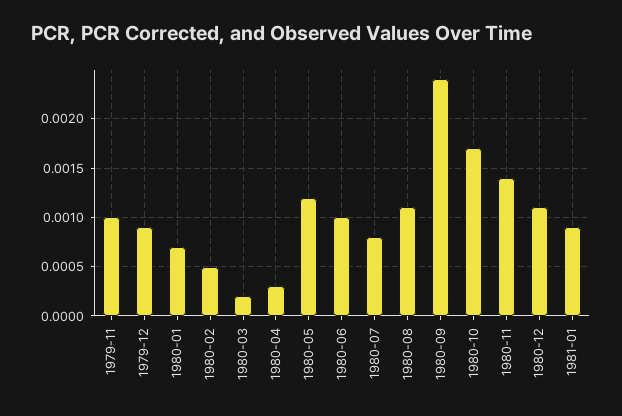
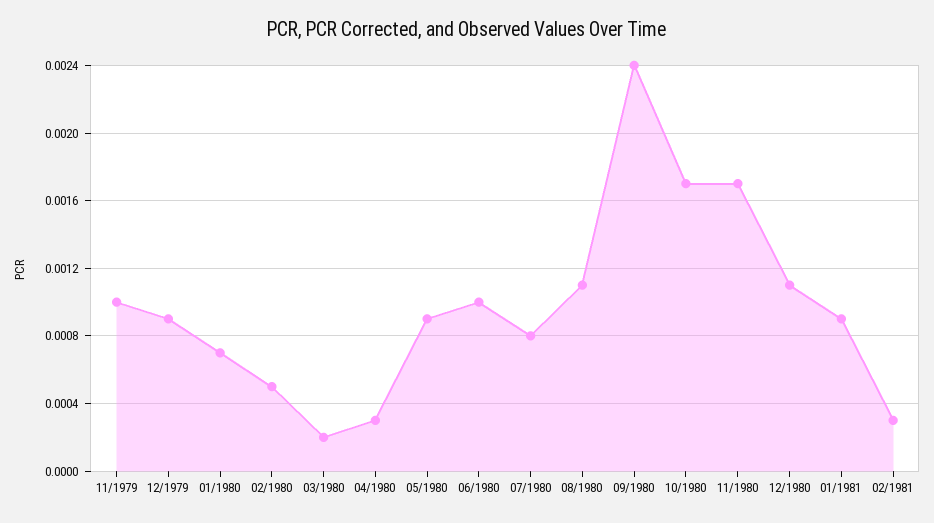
1980-05: 0.0012 -> 0.0009
1980-11: 0.0014 -> 0.0017
02/1981: none -> 0.0003

